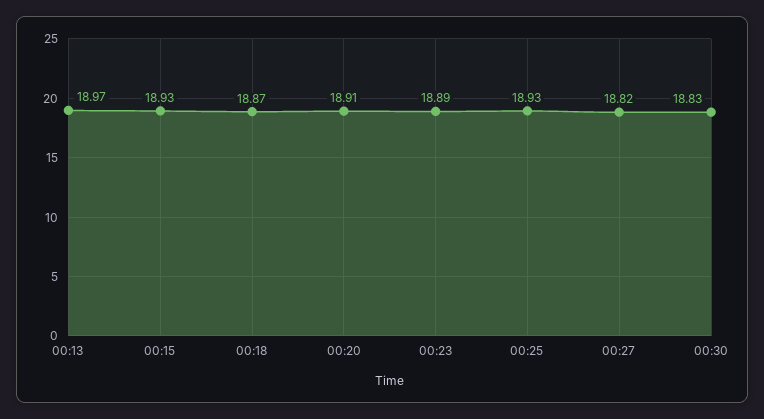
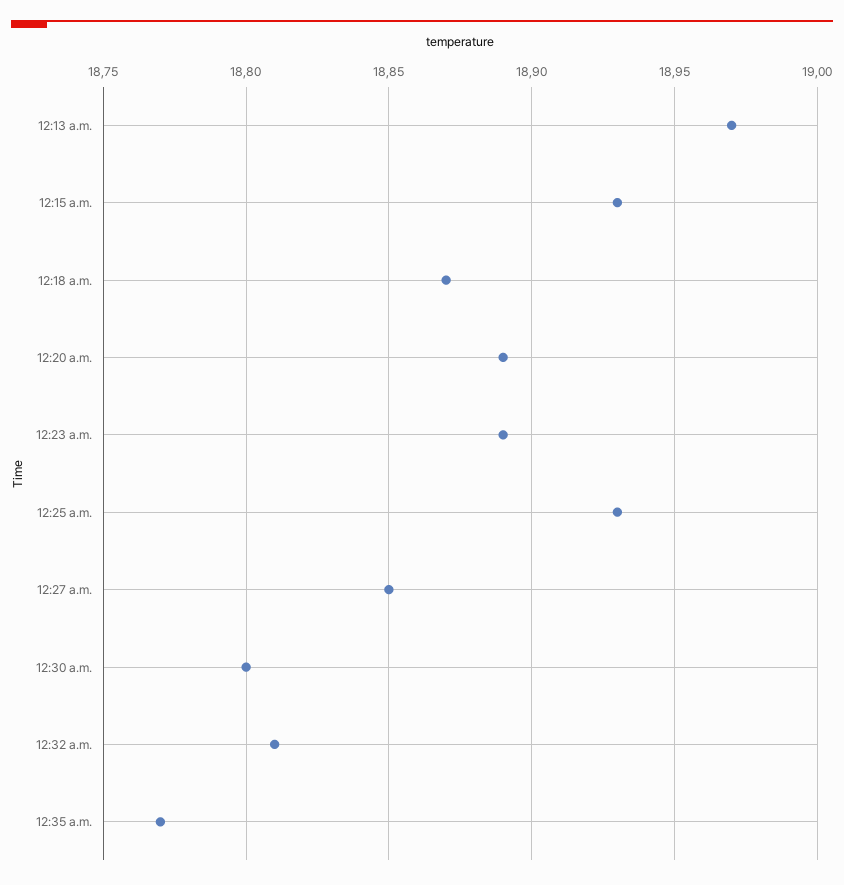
00:20: 18.91 -> 18.89
00:27: 18.82 -> 18.85
00:30: 18.83 -> 18.8
12:32 a.m.: none -> 18.81
12:35 a.m.: none -> 18.77

